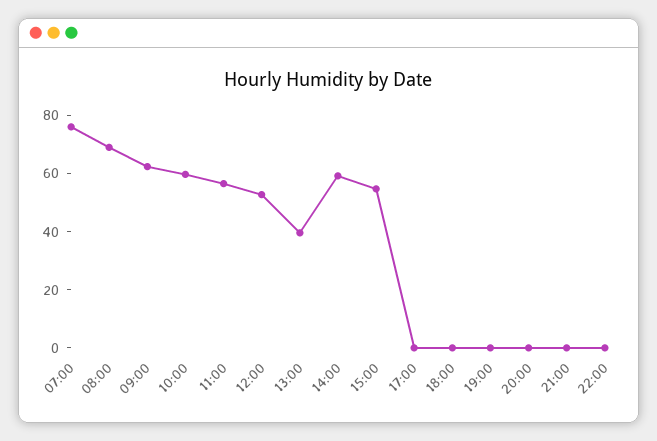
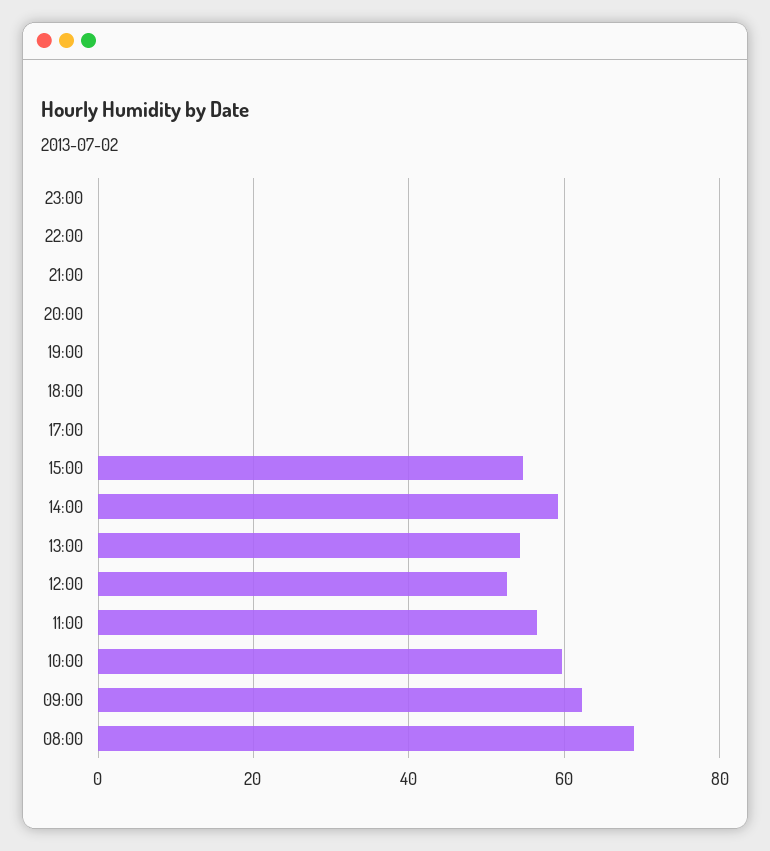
07:00: 75 -> none
13:00: 40 -> 54
23:00: none -> 0

